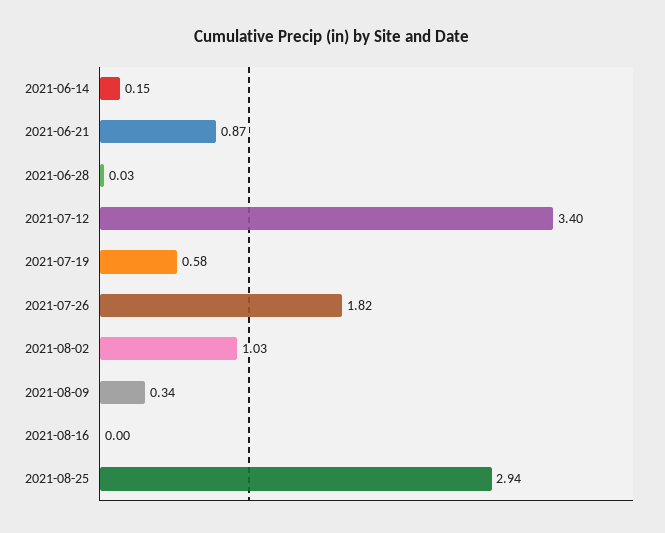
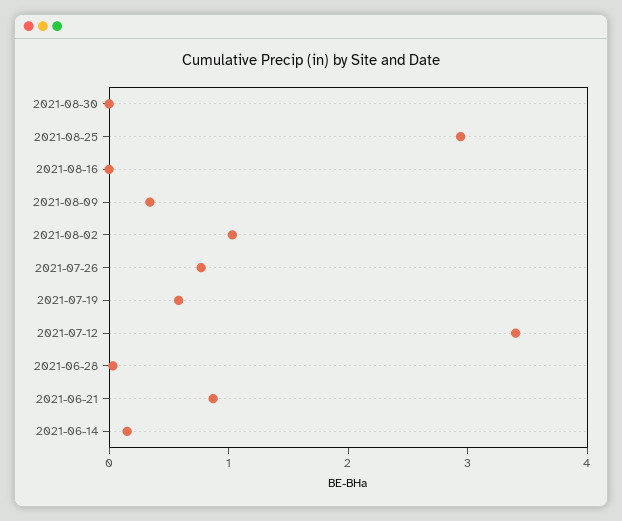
2021-07-26: 1.82 -> 0.8
2021-08-30: none -> 0

